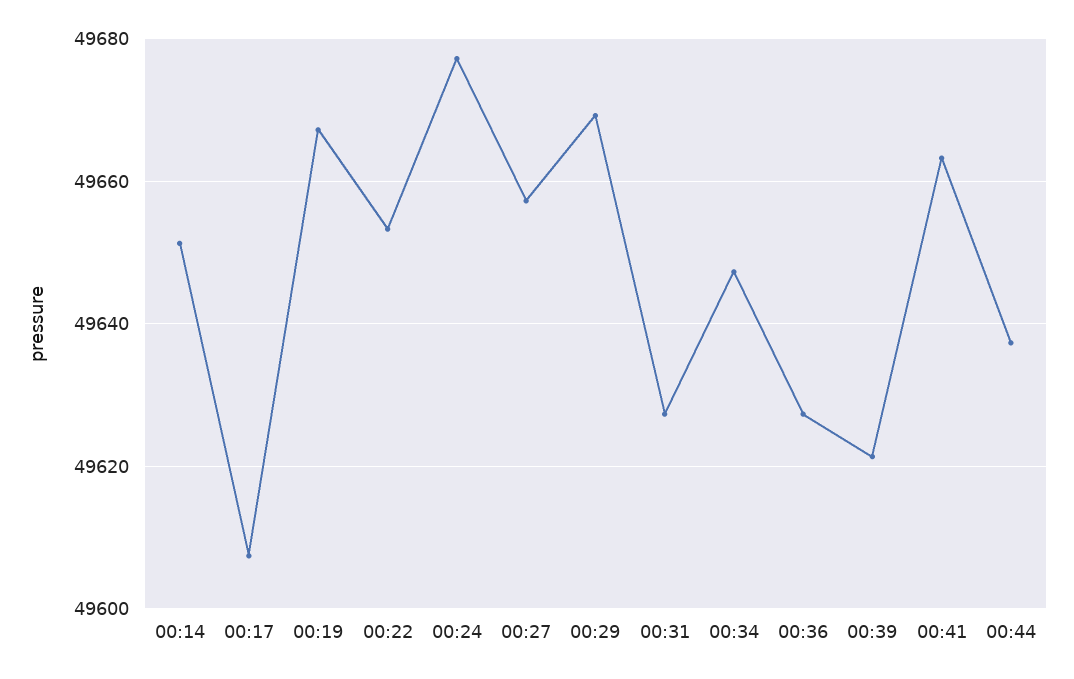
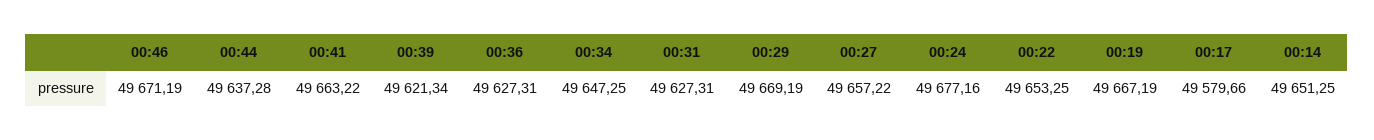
00:17: 49608 -> 49579.66
00:46: none -> 49671.19

